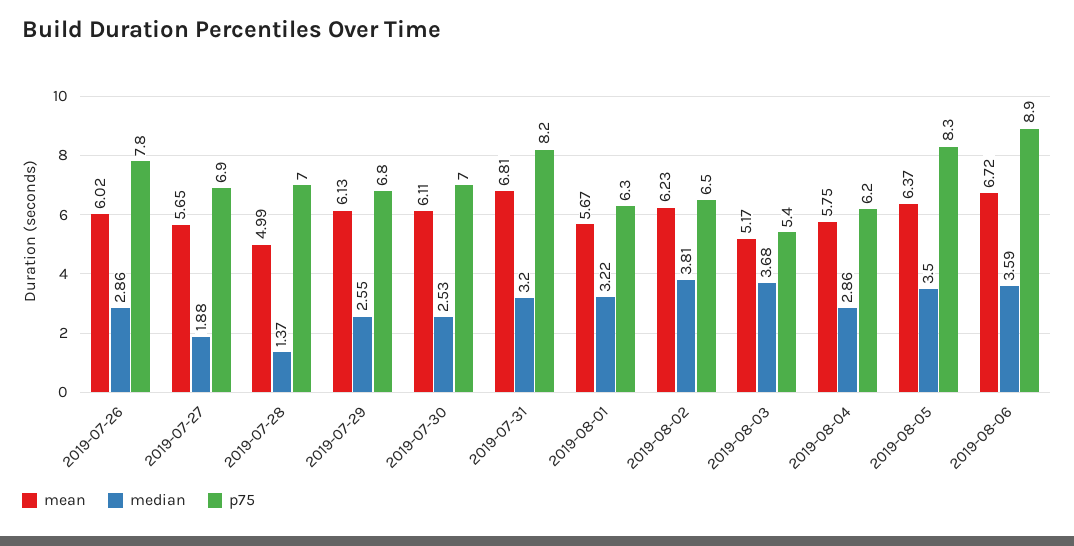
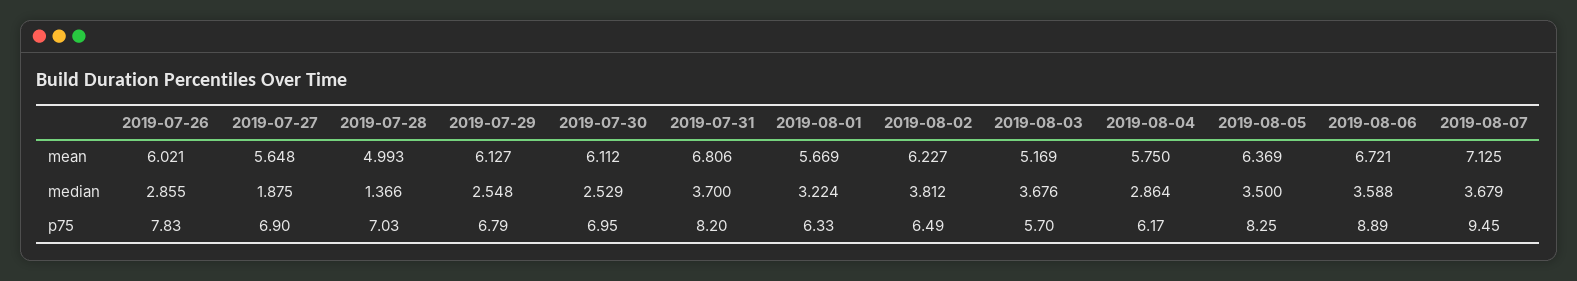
median, 2019-07-31: 3.2 -> 3.7
p75, 2019-08-03: 5.4 -> 5.7
mean, 2019-08-07: none -> 7.125
median, 2019-08-07: none -> 3.679
p75, 2019-08-07: none -> 9.45

